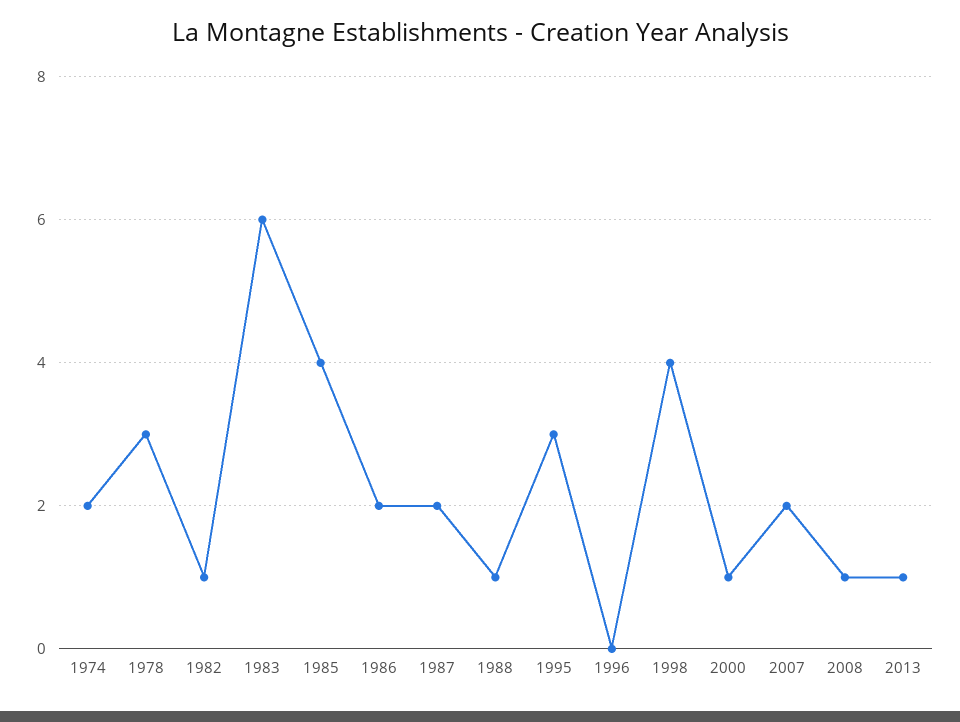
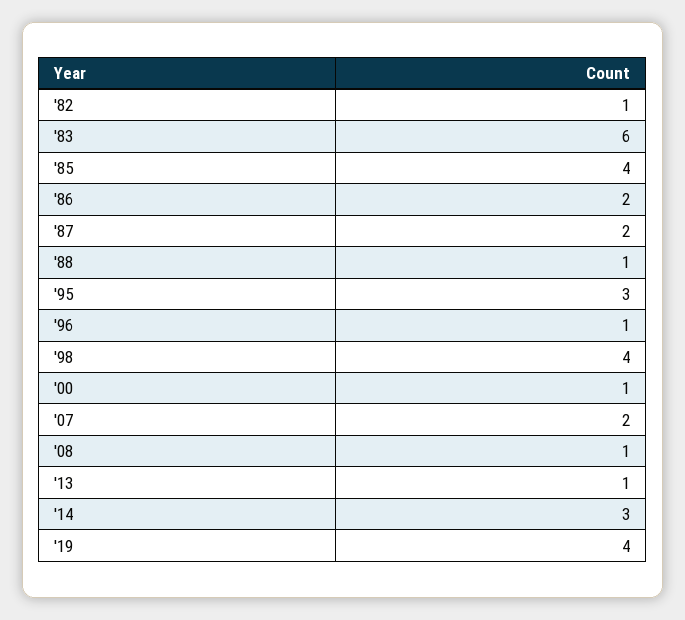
1974: 2 -> none
1978: 3 -> none
1996: 0 -> 1
'14: none -> 3
'19: none -> 4

